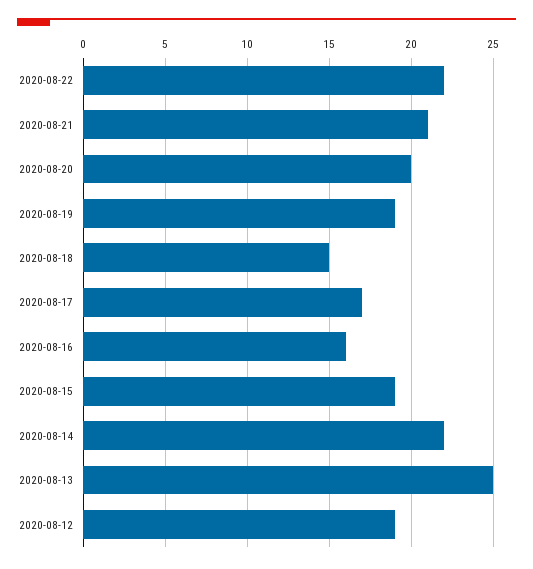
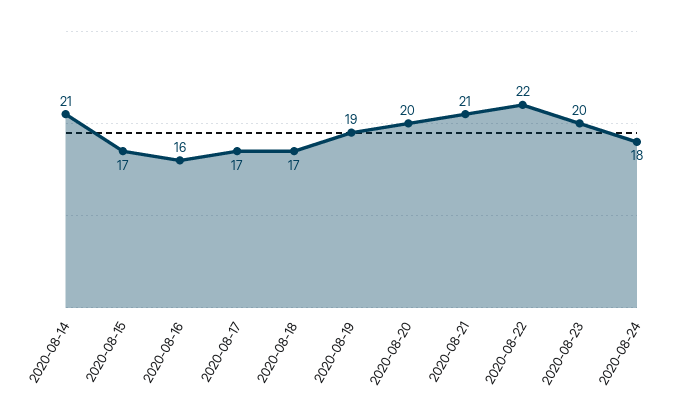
2020-08-18: 15 -> 17
2020-08-15: 19 -> 17
2020-08-14: 22 -> 21
2020-08-13: 25 -> none
2020-08-12: 19 -> none
2020-08-23: none -> 20
2020-08-24: none -> 18

